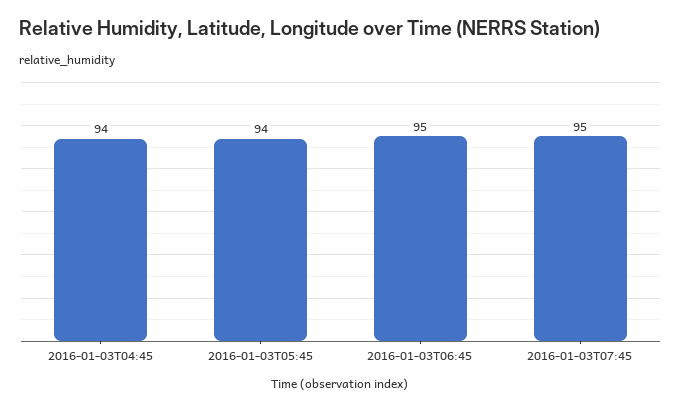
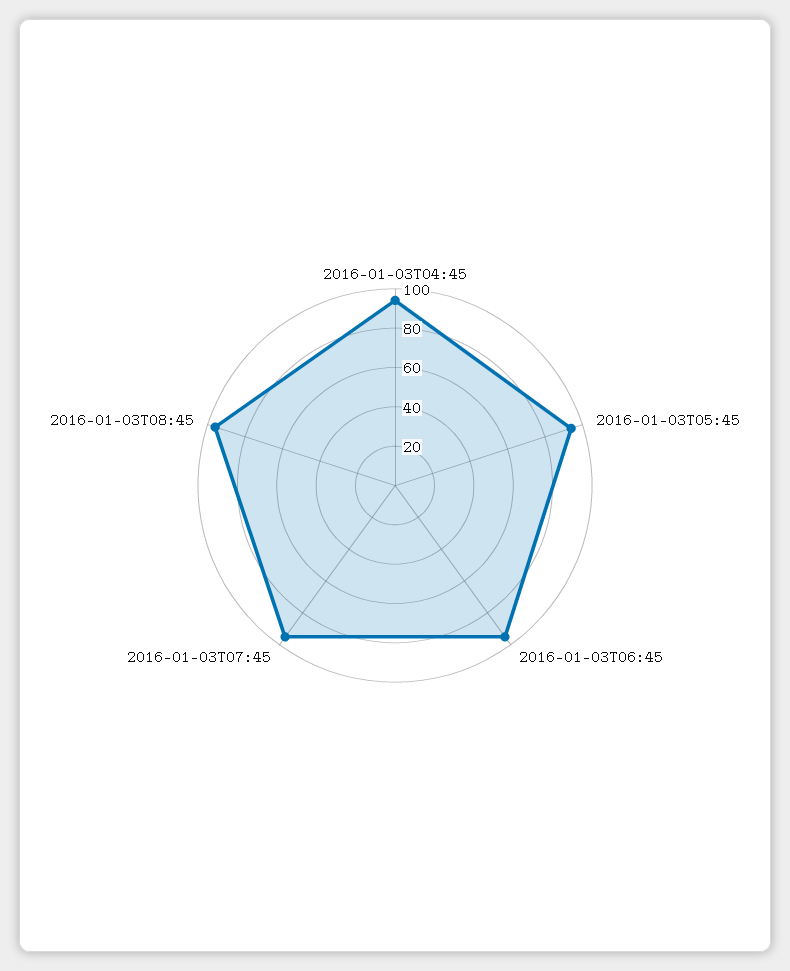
2016-01-03T08:45: none -> 95

